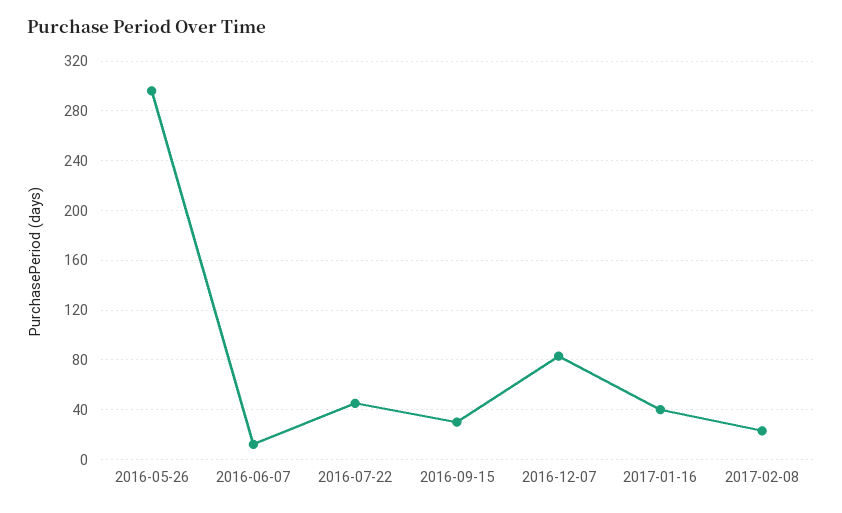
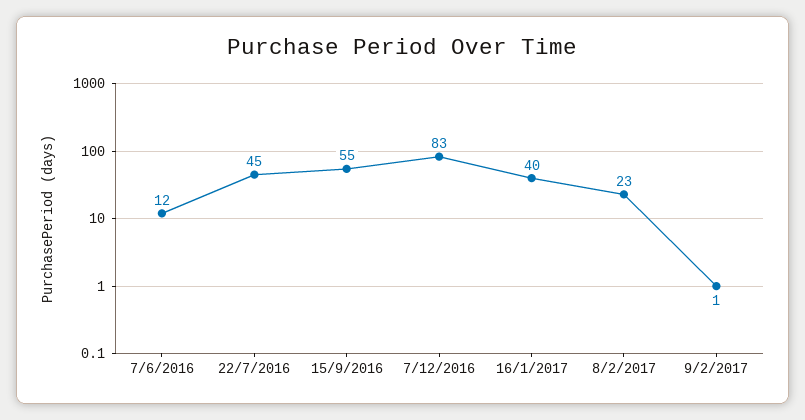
2016-05-26: 295 -> none
2016-09-15: 30 -> 55
9/2/2017: none -> 1

